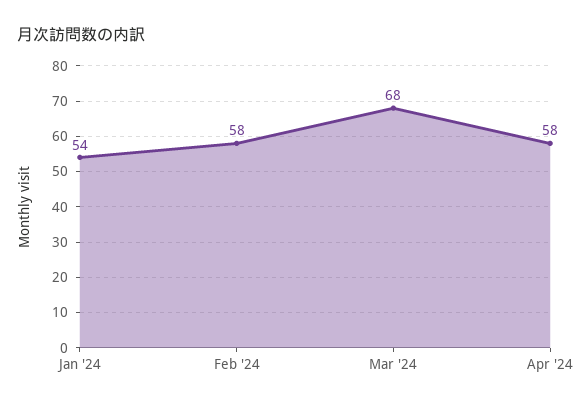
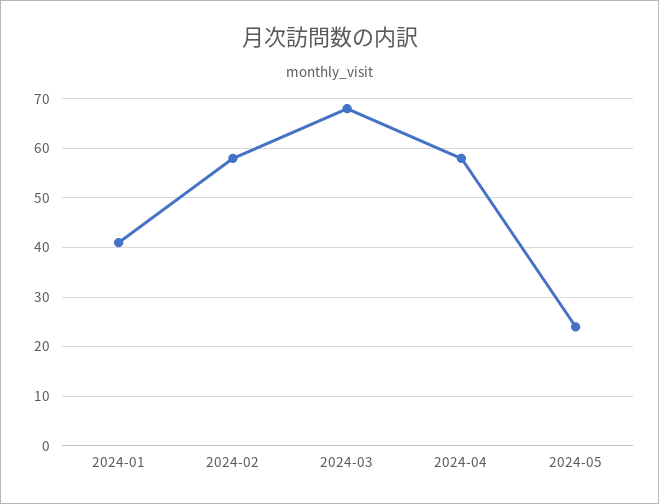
Jan '24: 54 -> 40
2024-05: none -> 25

